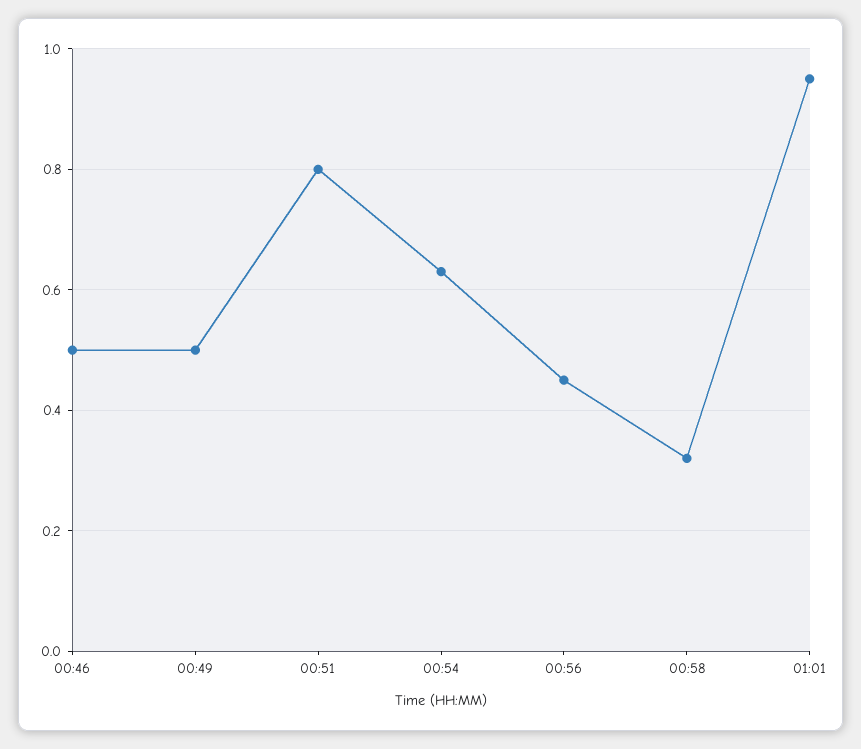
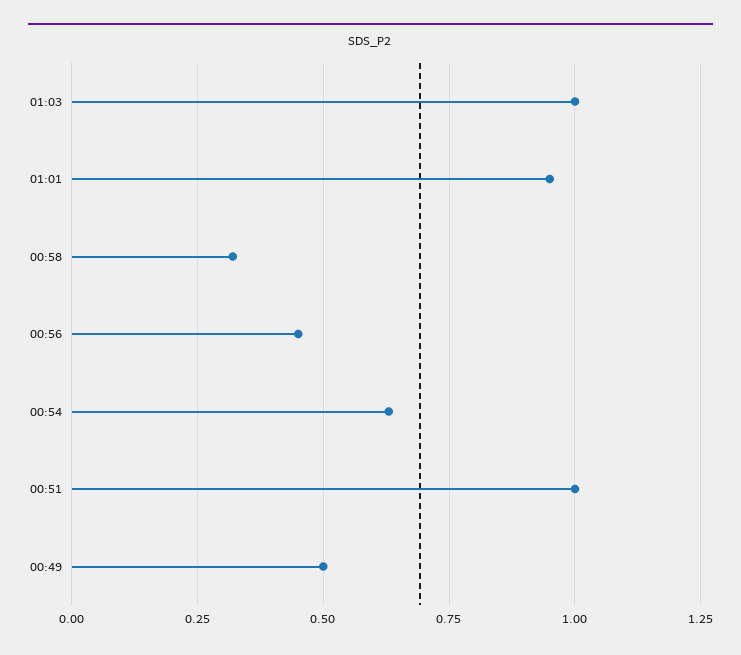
00:46: 0.5 -> none
00:51: 0.8 -> 1
01:03: none -> 1

